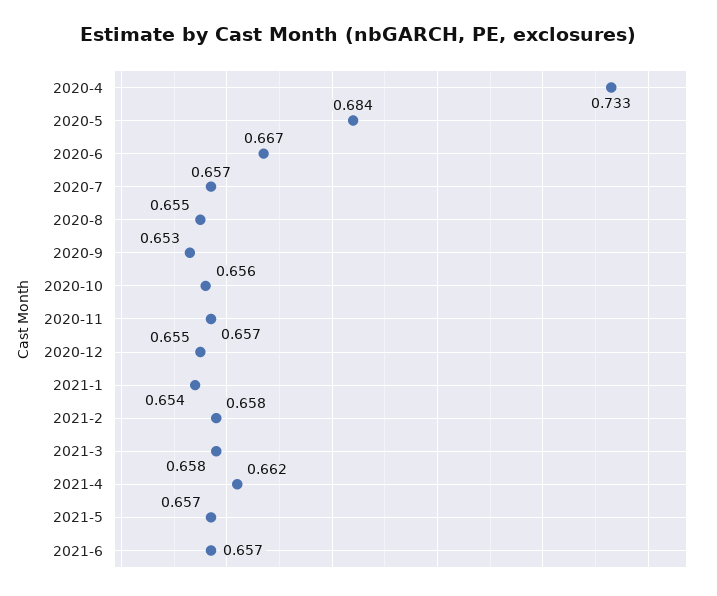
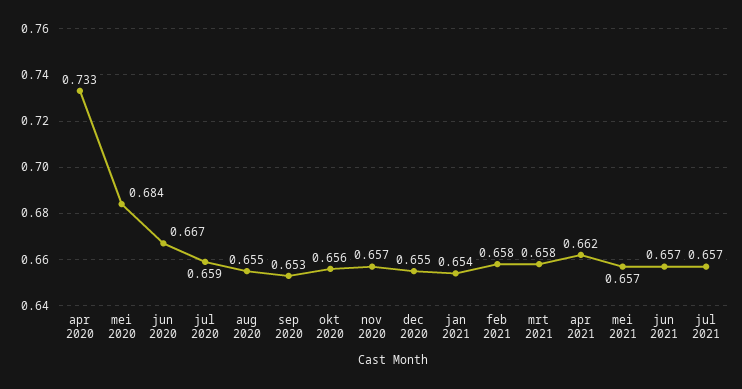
2020-7: 0.657 -> 0.659
jul 2021: none -> 0.657

